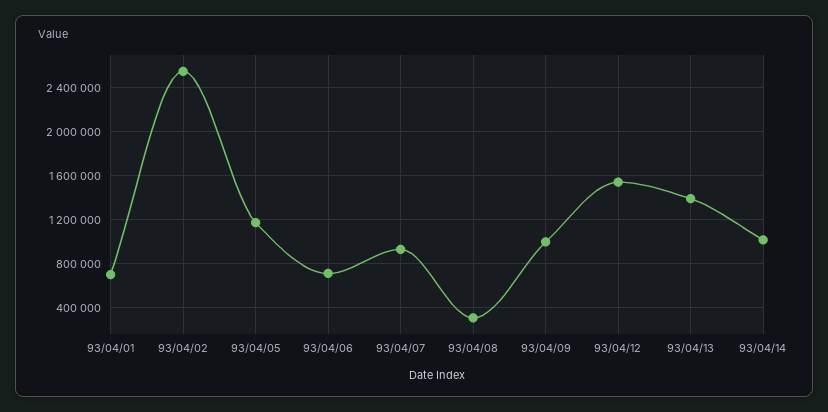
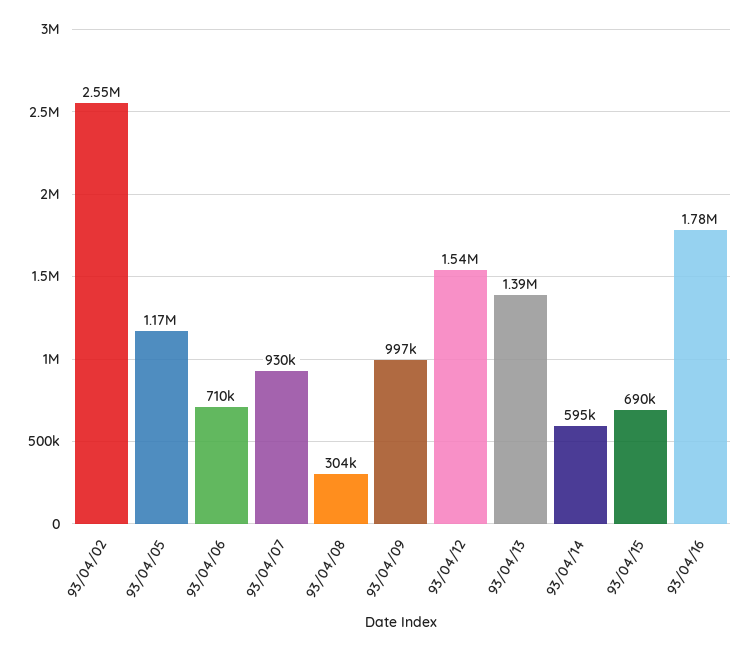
93/04/01: 700000 -> none
93/04/14: 1000000 -> 595000
93/04/15: none -> 690000
93/04/16: none -> 1780000

